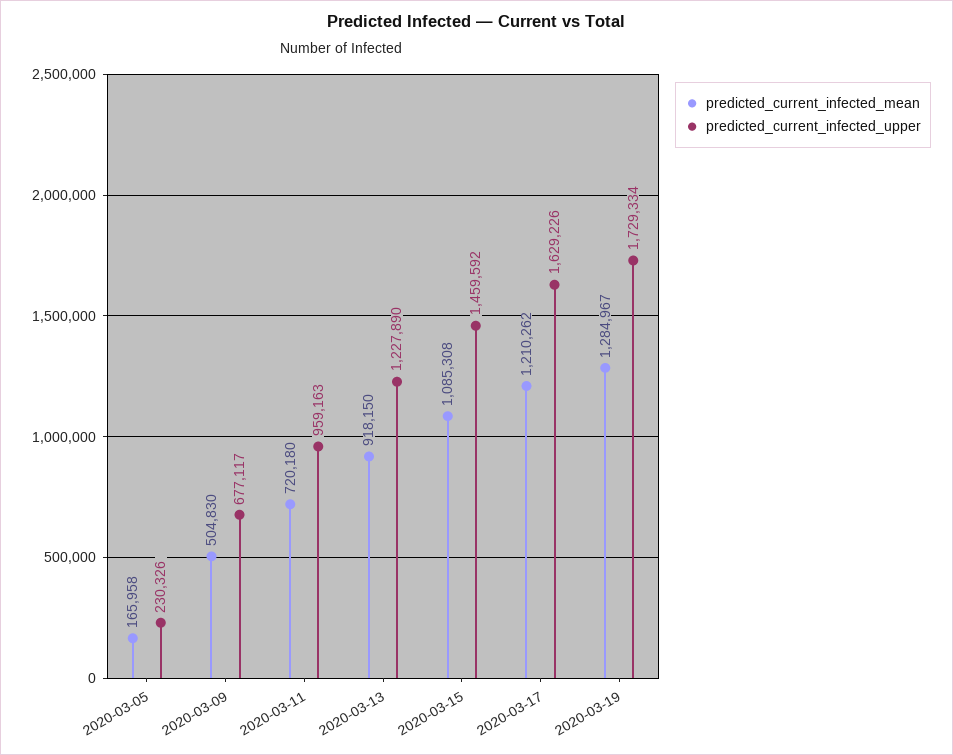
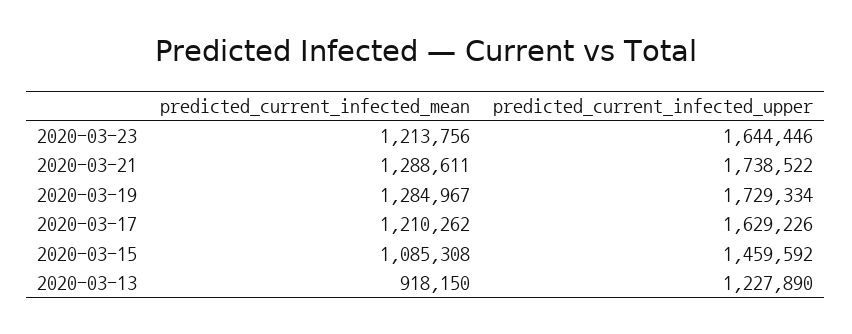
predicted_current_infected_mean, 2020-03-05: 165958 -> none
predicted_current_infected_upper, 2020-03-05: 230326 -> none
predicted_current_infected_mean, 2020-03-09: 504830 -> none
predicted_current_infected_upper, 2020-03-09: 677117 -> none
predicted_current_infected_mean, 2020-03-11: 720180 -> none
predicted_current_infected_upper, 2020-03-11: 959163 -> none
predicted_current_infected_mean, 2020-03-23: none -> 1213756
predicted_current_infected_upper, 2020-03-23: none -> 1644446
predicted_current_infected_mean, 2020-03-21: none -> 1288611
predicted_current_infected_upper, 2020-03-21: none -> 1738522

